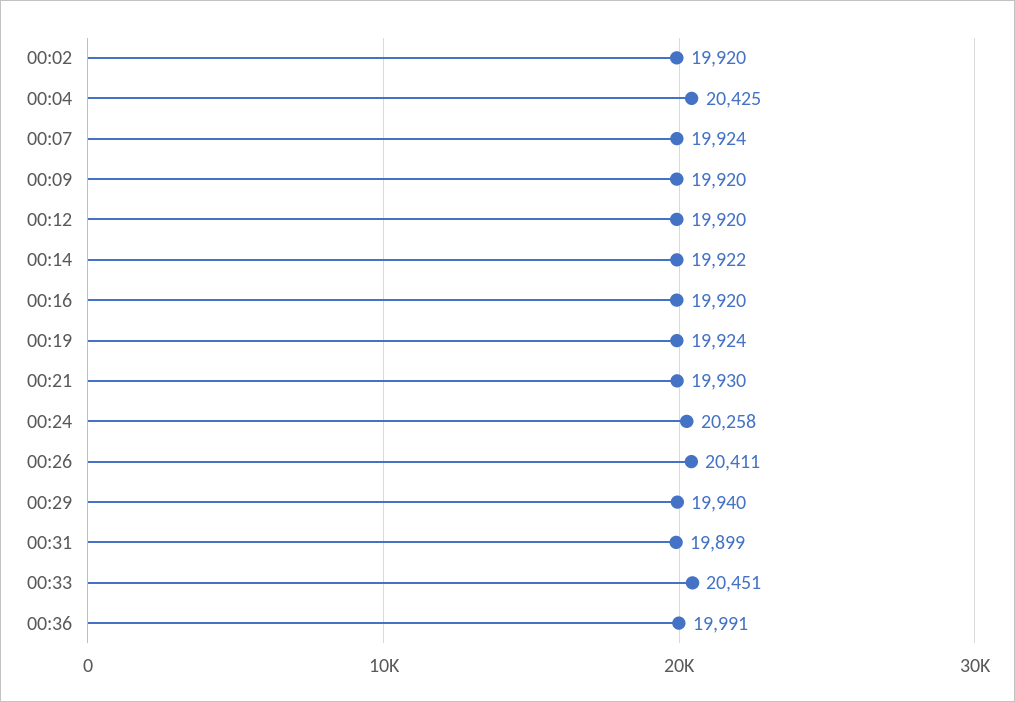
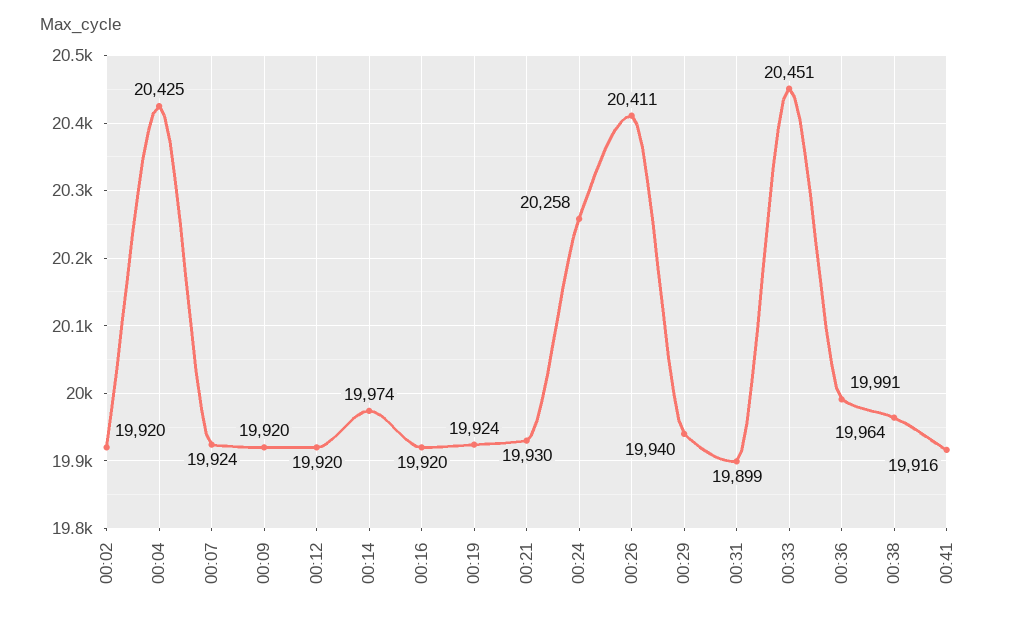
00:14: 19922 -> 19974
00:38: none -> 19964
00:41: none -> 19916

